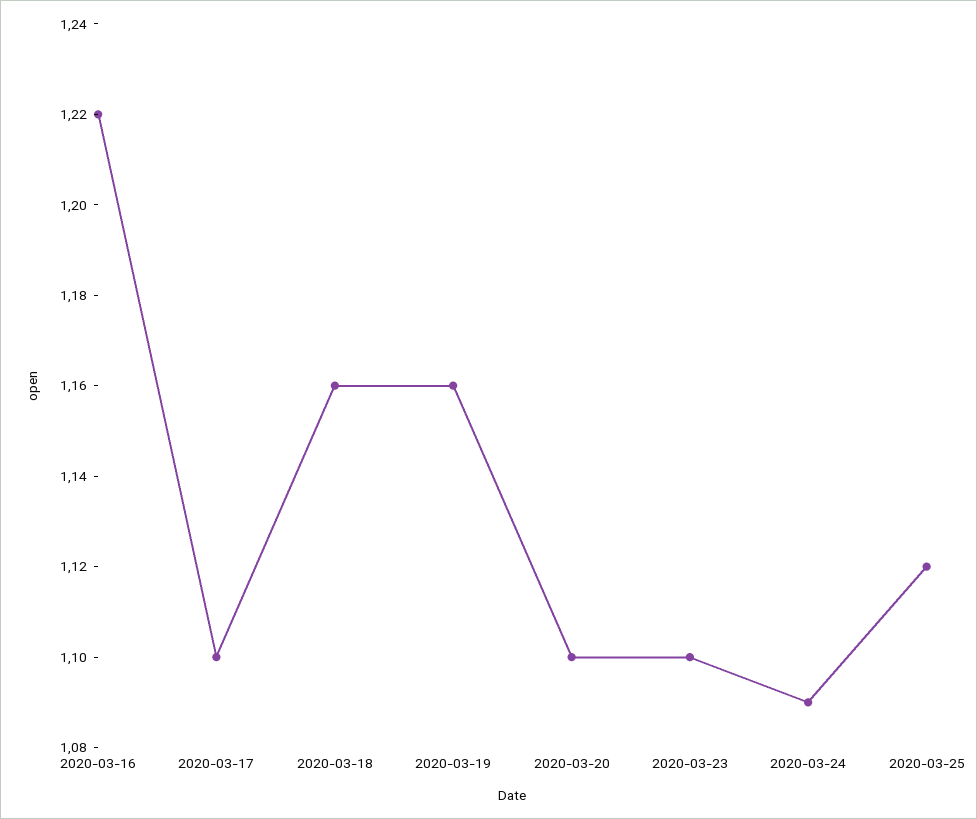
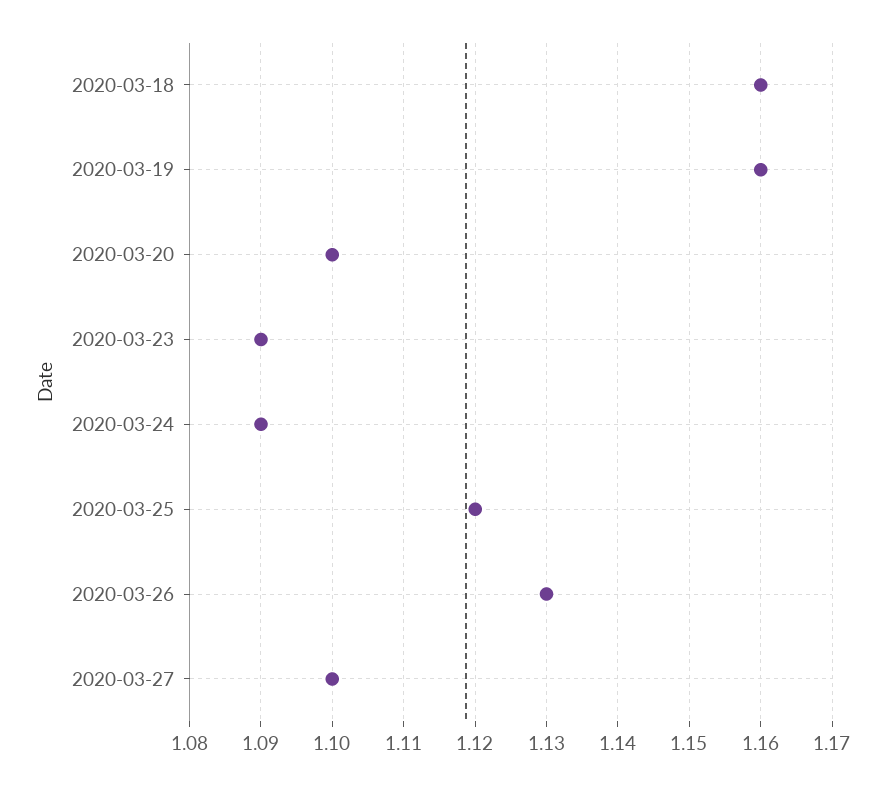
2020-03-16: 1.22 -> none
2020-03-17: 1.1 -> none
2020-03-23: 1.1 -> 1.09
2020-03-26: none -> 1.13
2020-03-27: none -> 1.1

